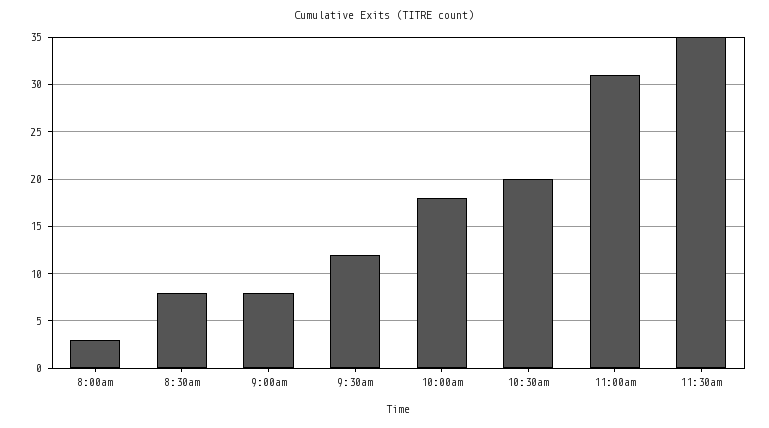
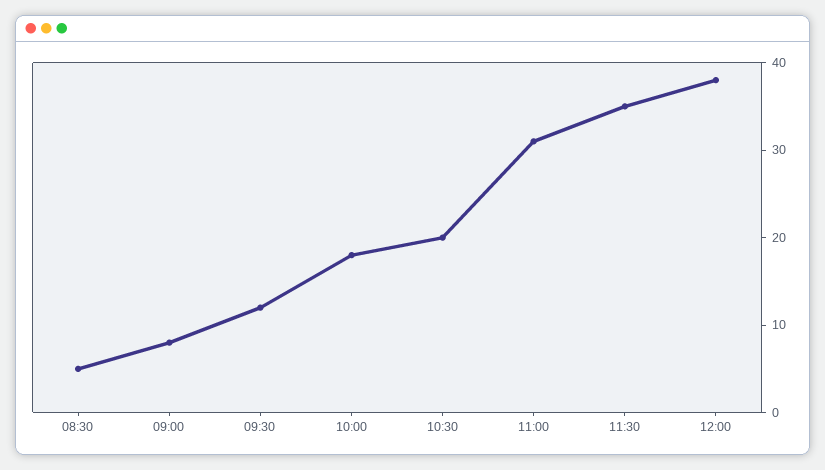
8:00am: 3 -> none
8:30am: 8 -> 5
12:00: none -> 38

